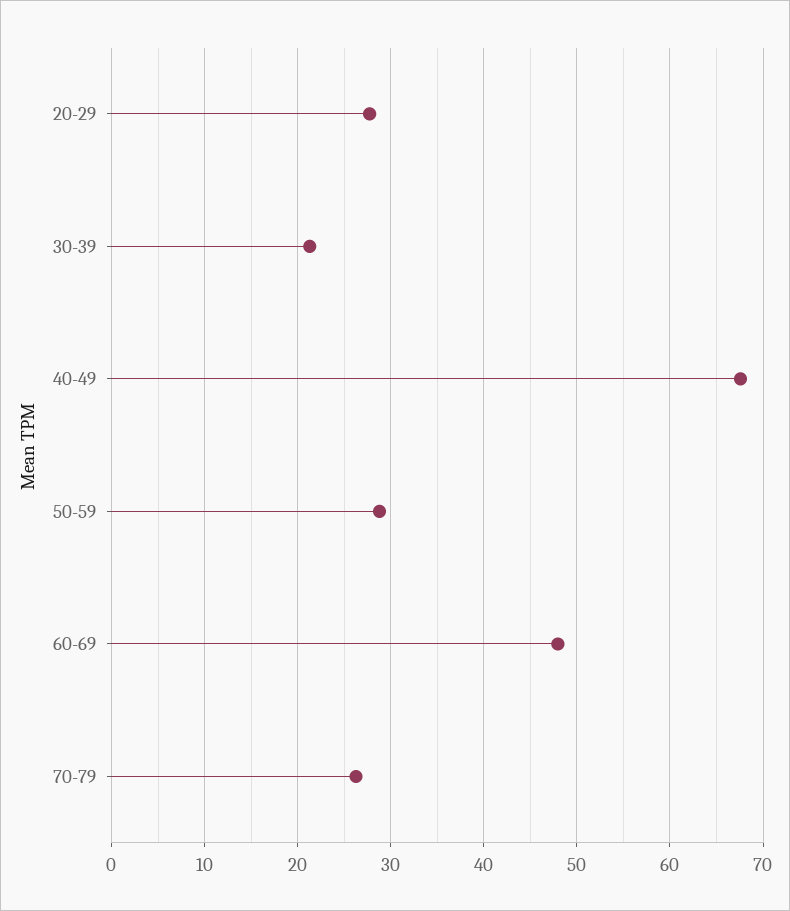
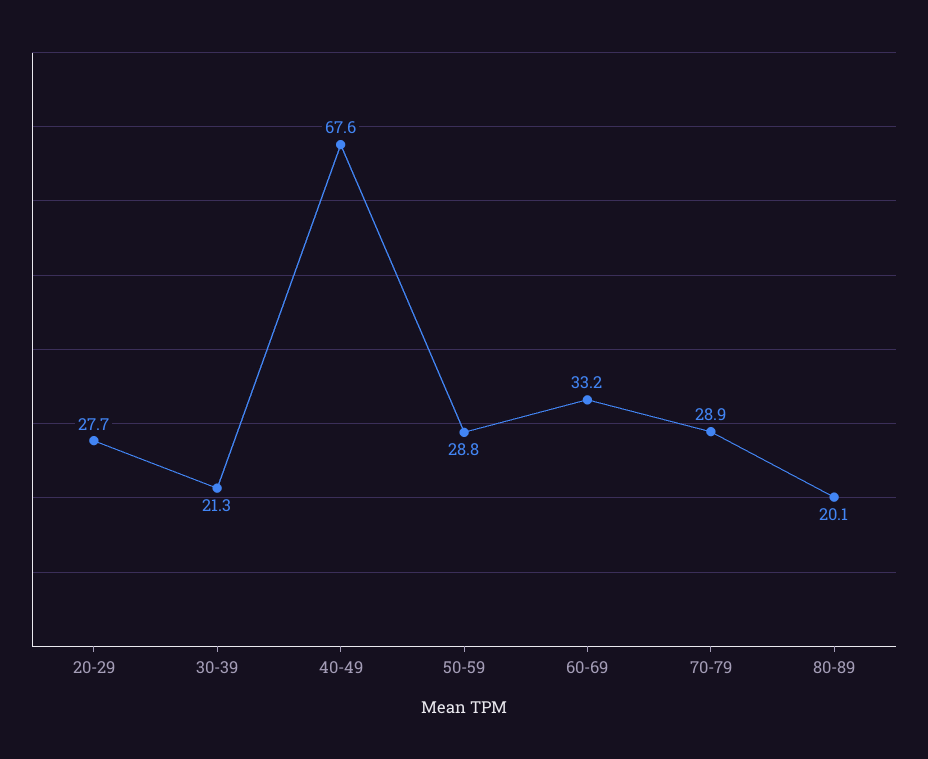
60-69: 48 -> 33.2
70-79: 26 -> 28.9
80-89: none -> 20.1

